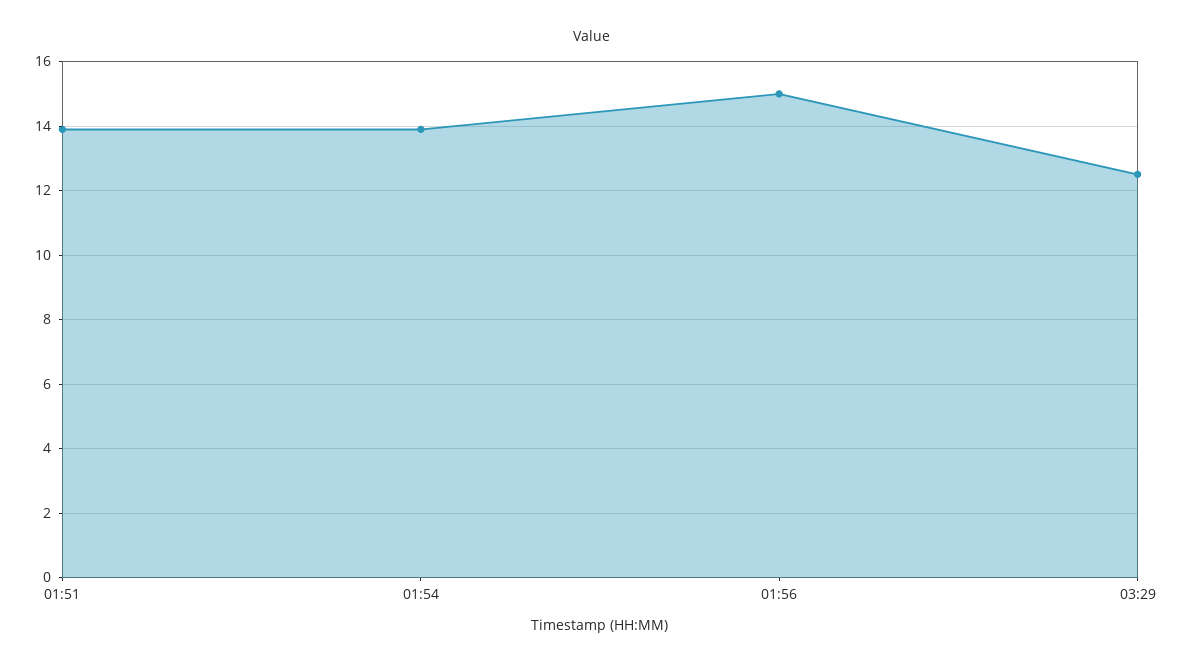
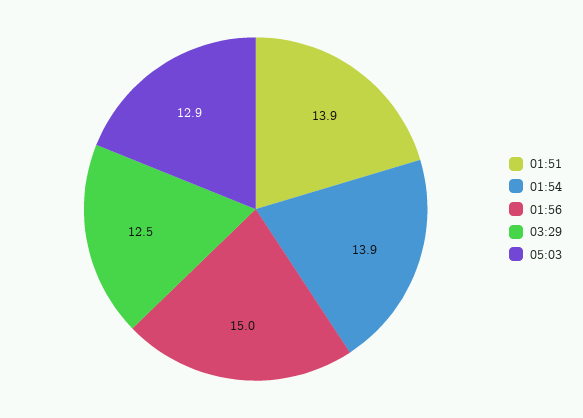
05:03: none -> 12.9

